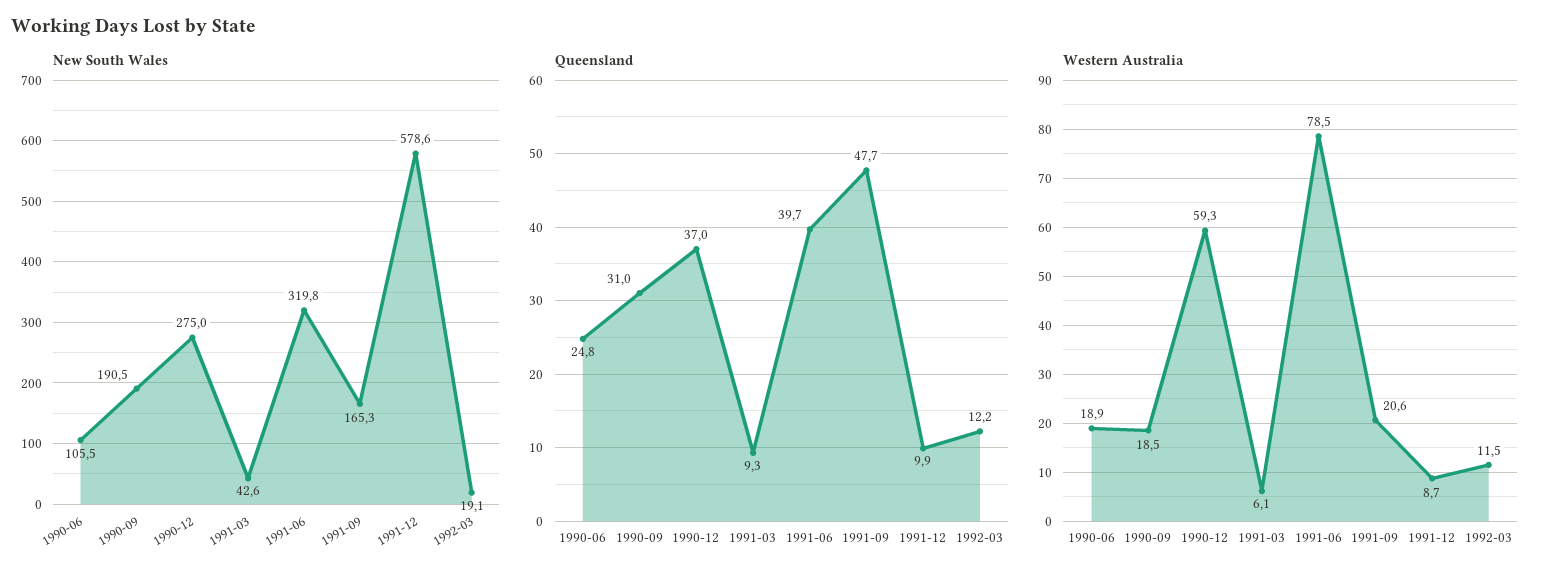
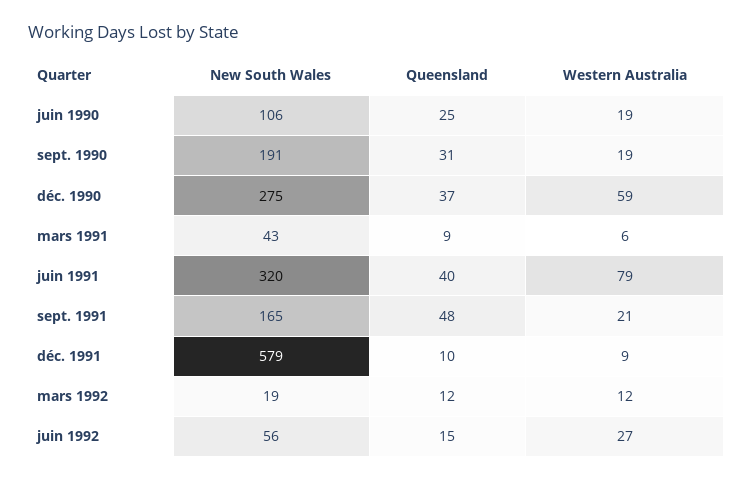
New South Wales, juin 1992: none -> 56
Queensland, juin 1992: none -> 15
Western Australia, juin 1992: none -> 27

